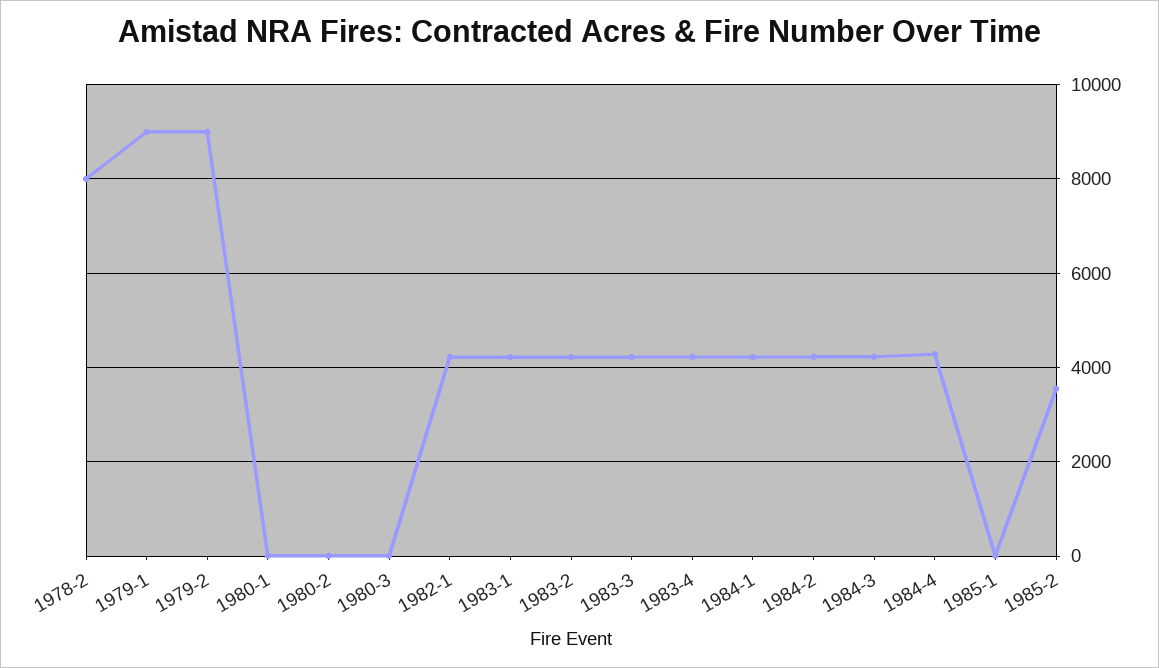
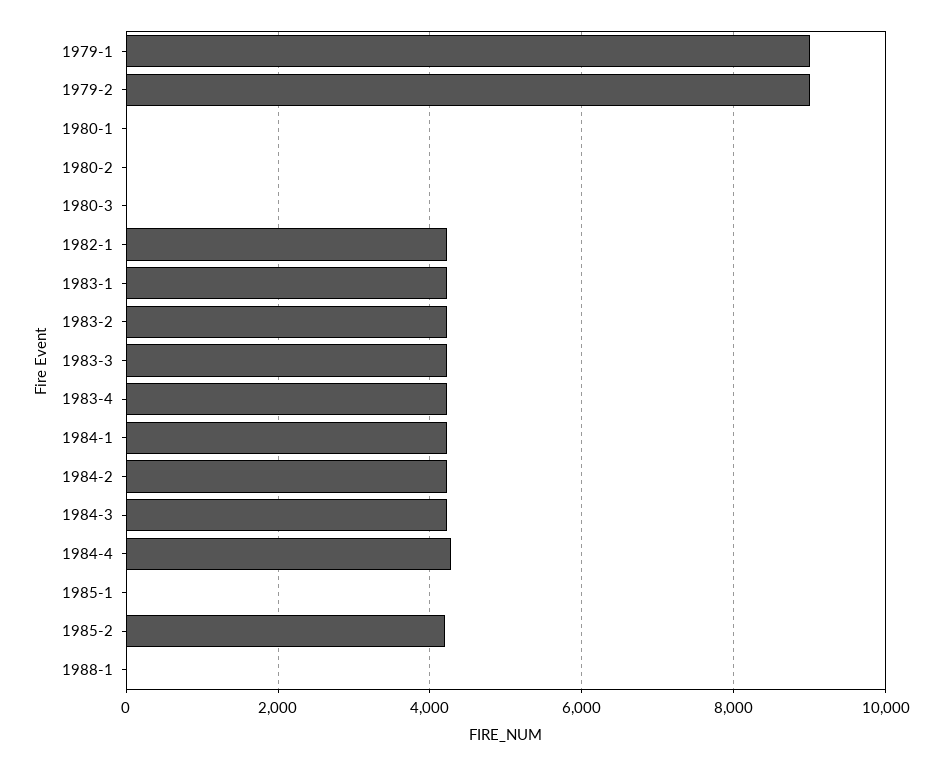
1978-2: 8000 -> none
1985-2: 3600 -> 4200
1988-1: none -> 0

